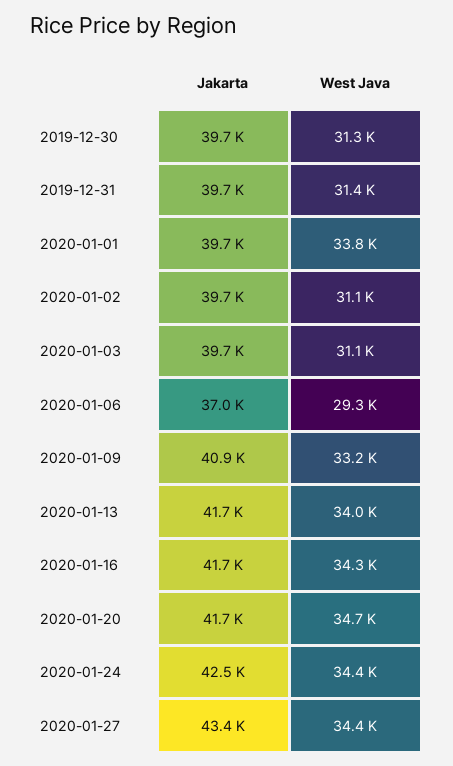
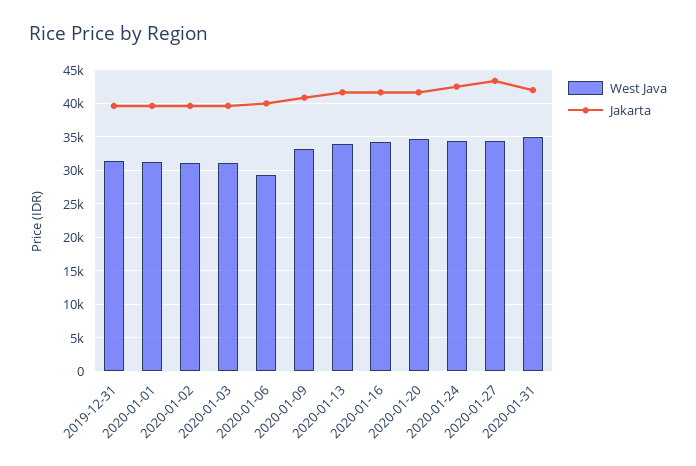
Jakarta, 2019-12-30: 39700 -> none
West Java, 2019-12-30: 31300 -> none
West Java, 2020-01-01: 33800 -> 31000
Jakarta, 2020-01-06: 37000 -> 40000
West Java, 2020-01-31: none -> 35000
Jakarta, 2020-01-31: none -> 42000

